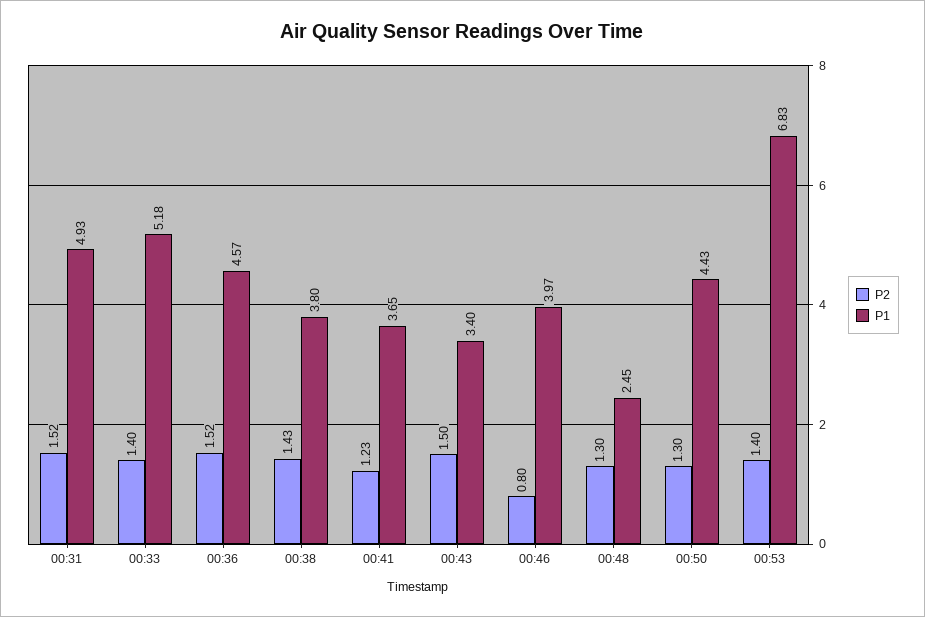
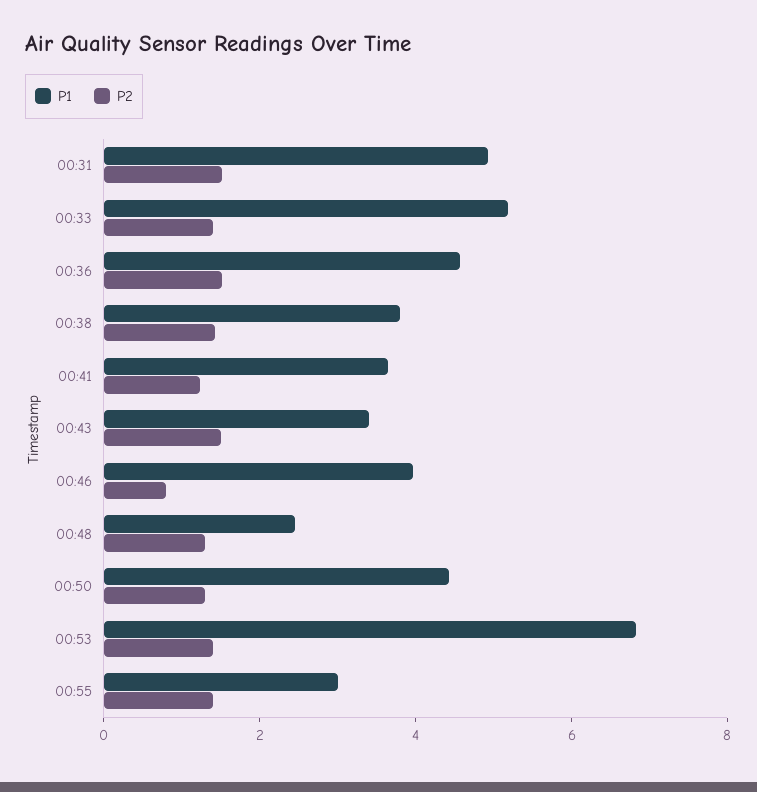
P1, 00:55: none -> 3
P2, 00:55: none -> 1.5

